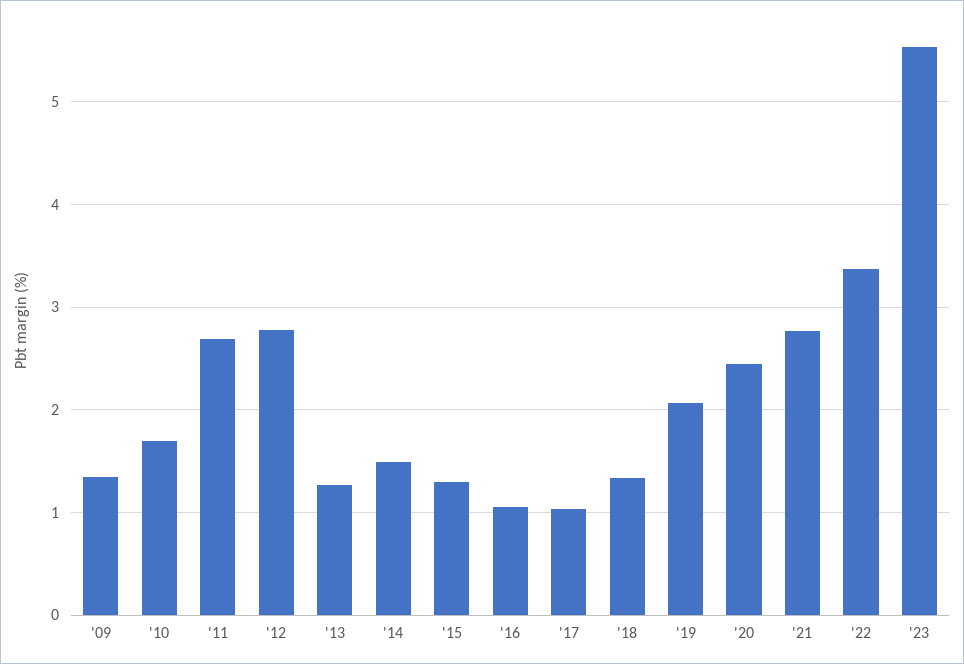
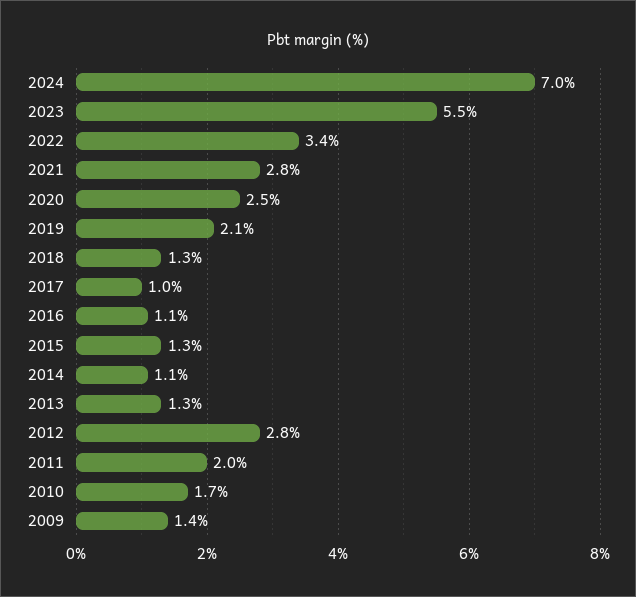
'11: 2.7 -> 2
'14: 1.5 -> 1.1
2024: none -> 7

